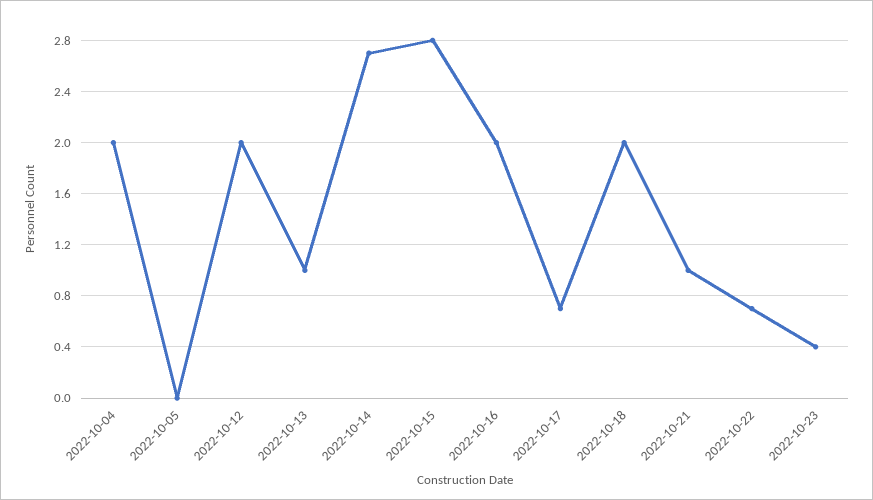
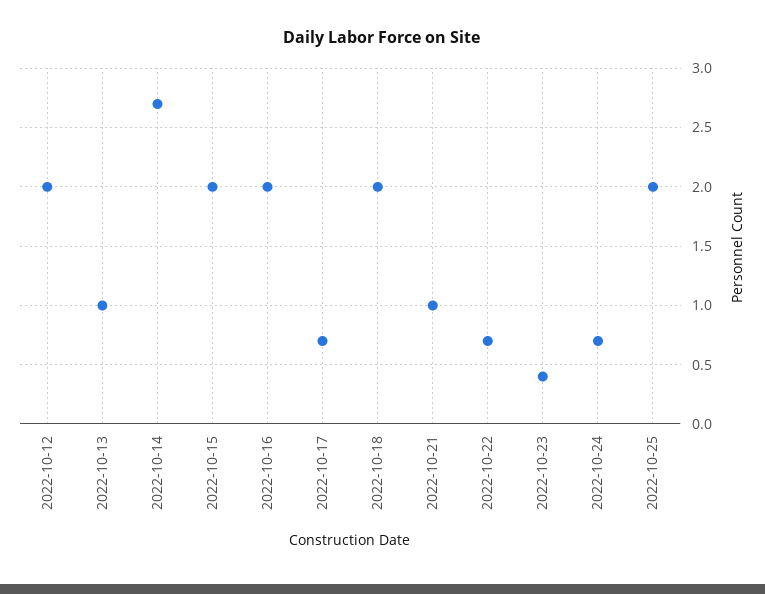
2022-10-04: 2 -> none
2022-10-05: 0 -> none
2022-10-15: 2.8 -> 2
2022-10-24: none -> 0.7
2022-10-25: none -> 2

